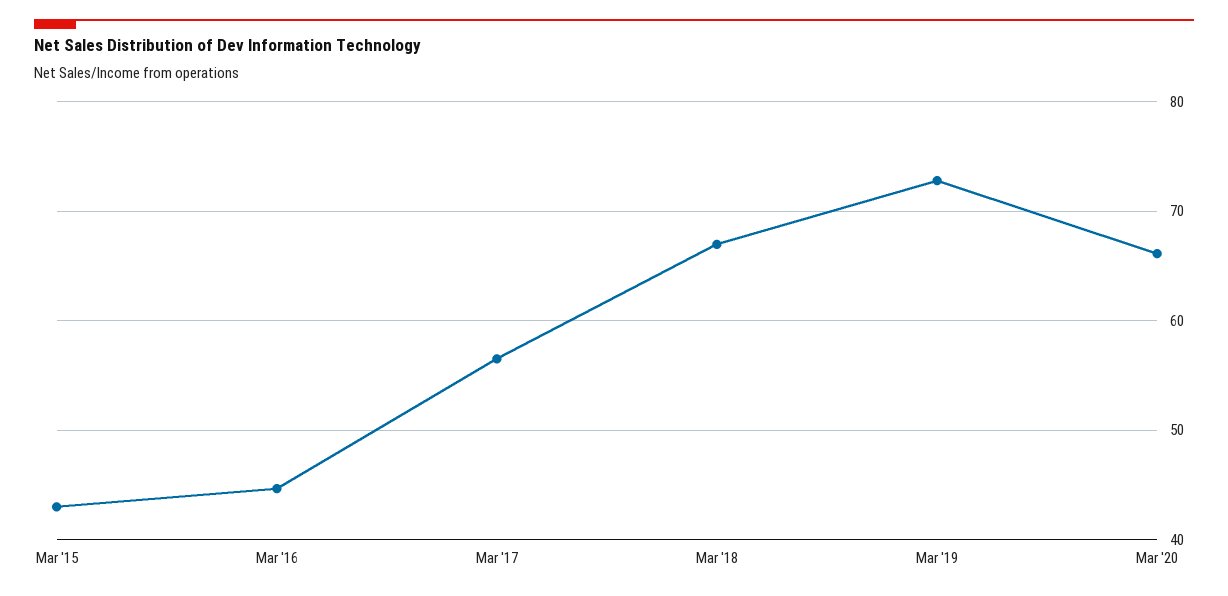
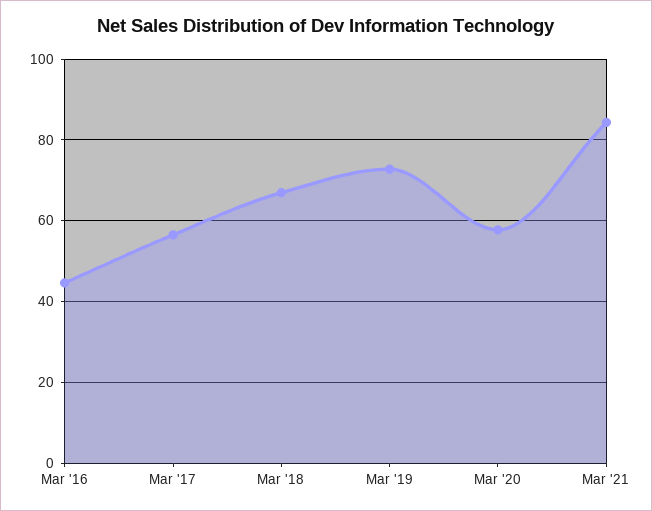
Mar '15: 43 -> none
Mar '20: 66 -> 58
Mar '21: none -> 84

